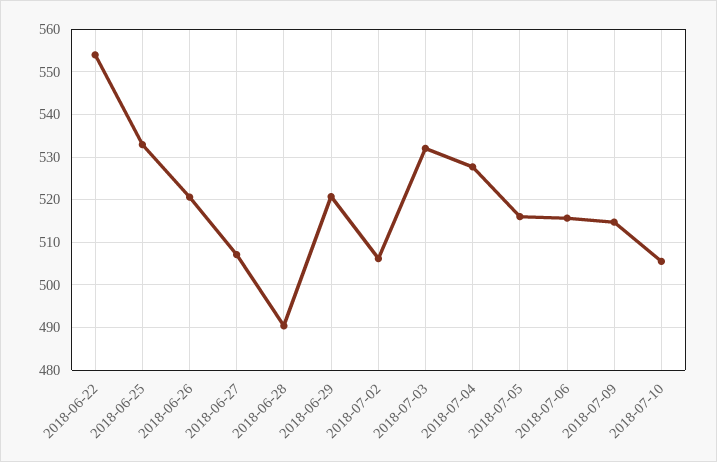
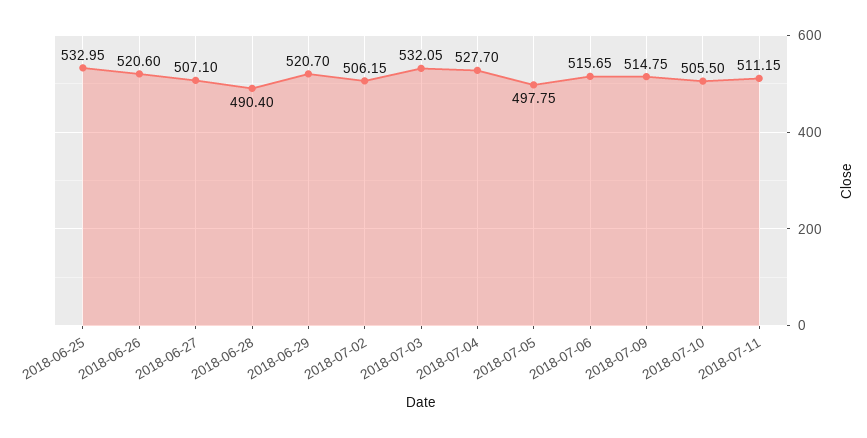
2018-06-22: 554 -> none
2018-07-05: 516 -> 497.75
2018-07-11: none -> 511.15

